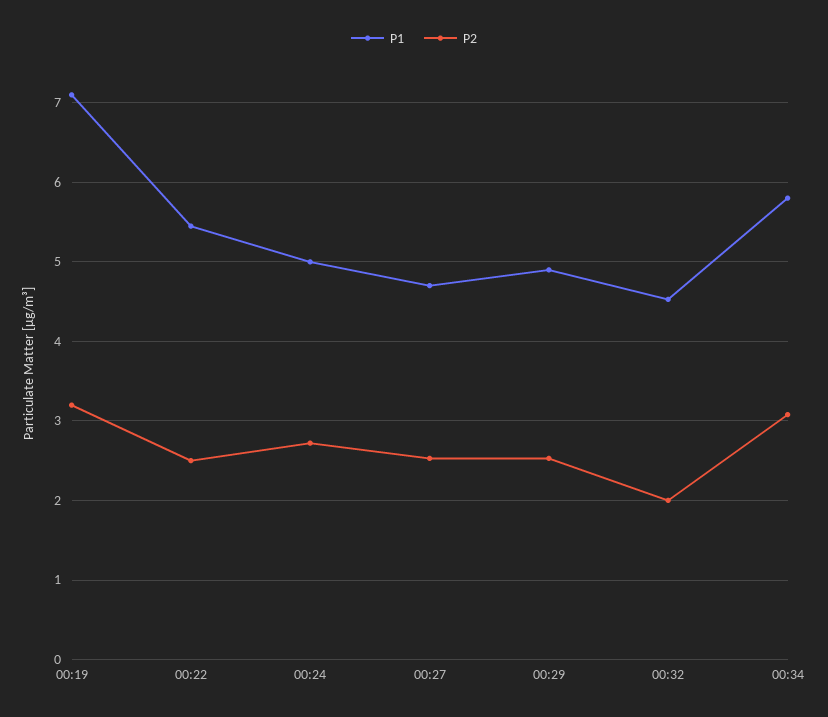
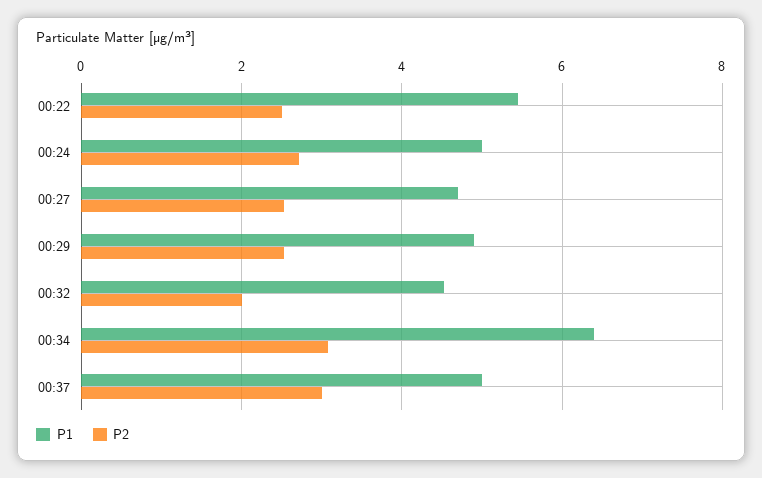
P1, 00:19: 7.1 -> none
P2, 00:19: 3.2 -> none
P1, 00:34: 5.8 -> 6.4
P1, 00:37: none -> 5
P2, 00:37: none -> 3

